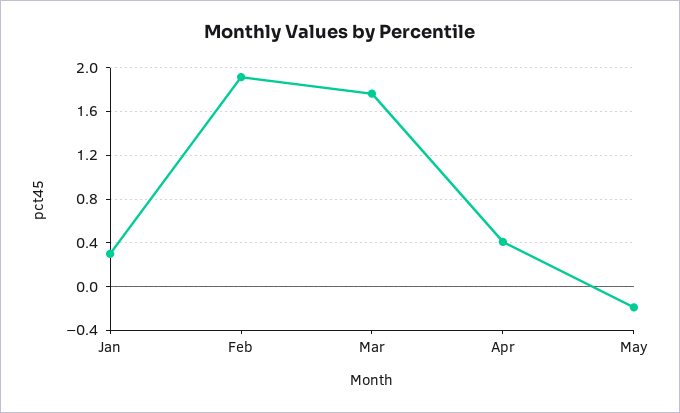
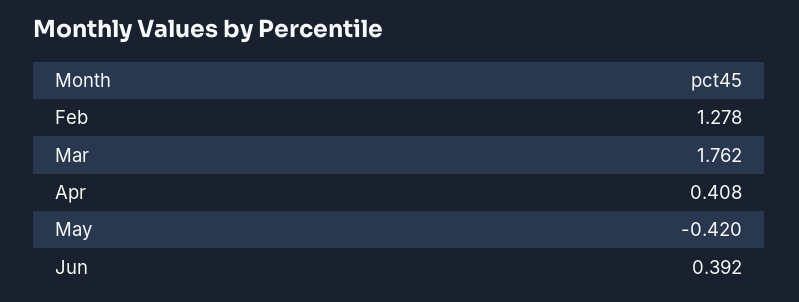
Jan: 0.3 -> none
Feb: 1.9 -> 1.278
May: -0.2 -> -0.42
Jun: none -> 0.392

